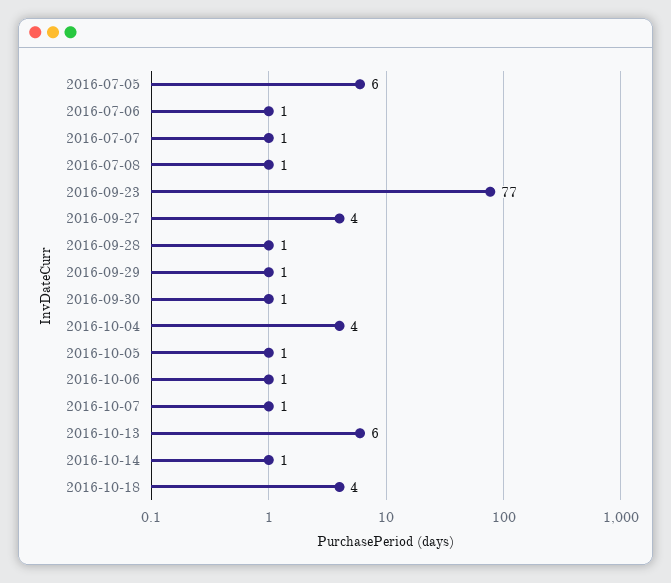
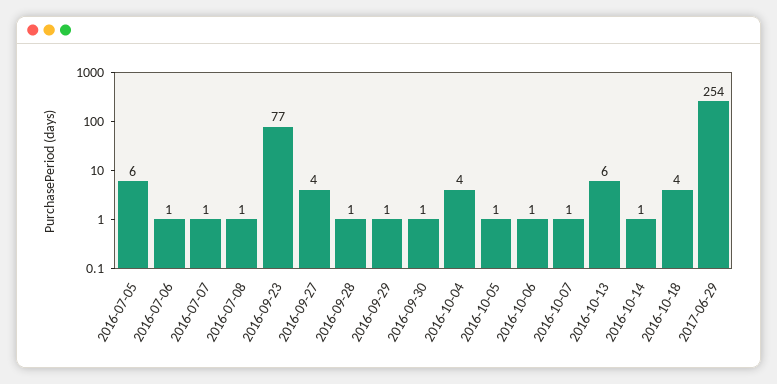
2017-06-29: none -> 254

